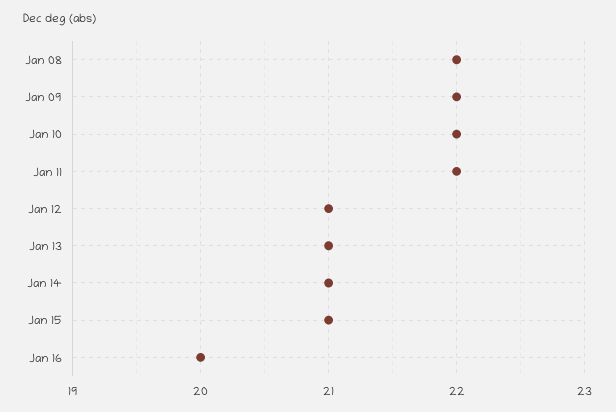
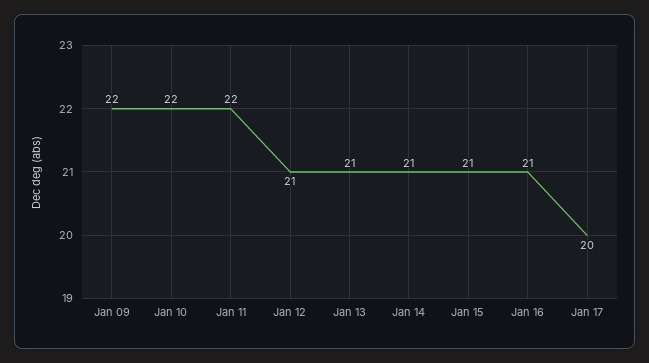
Jan 08: 22 -> none
Jan 16: 20 -> 21
Jan 17: none -> 20

